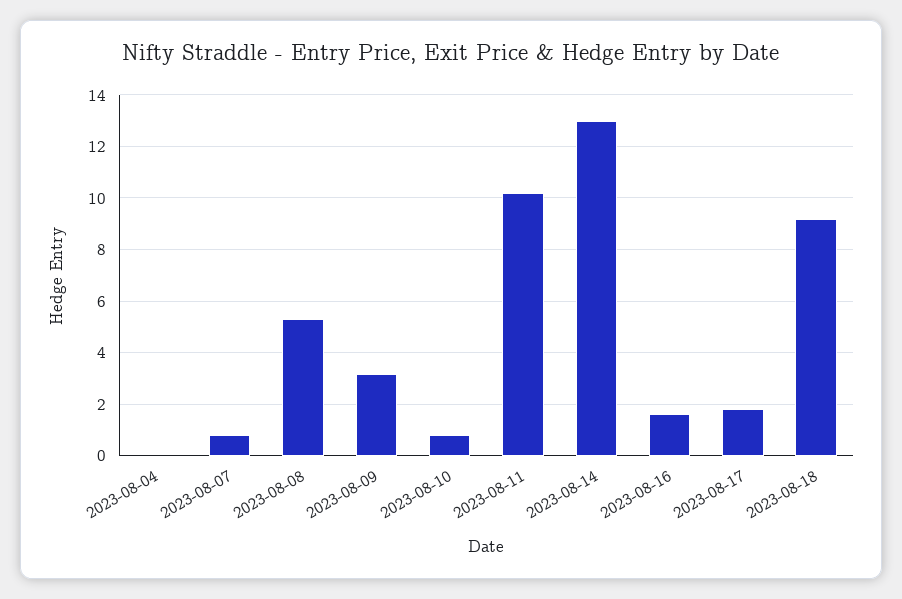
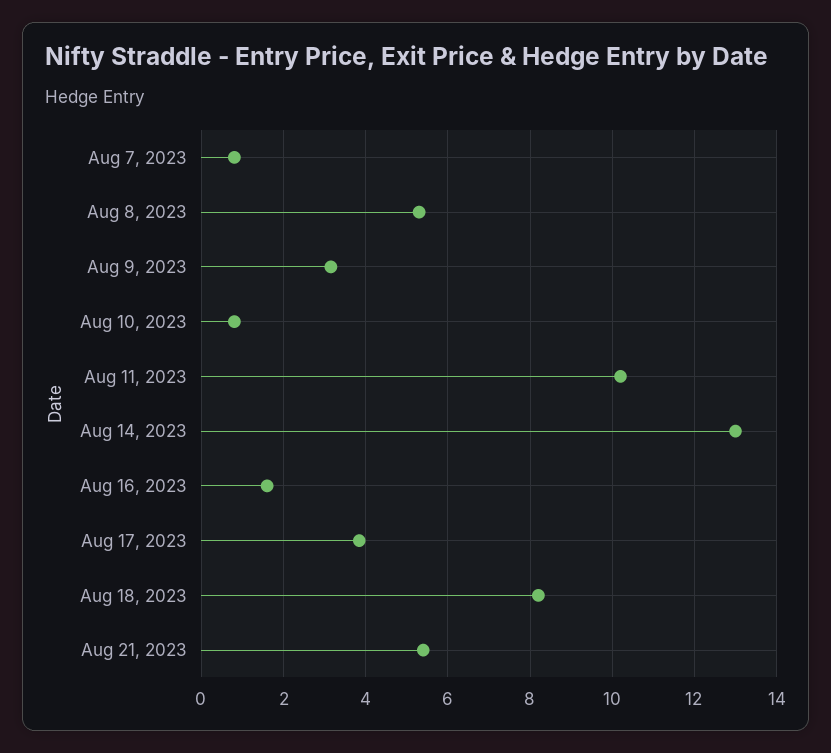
2023-08-04: 0 -> none
2023-08-17: 1.75 -> 3.8
2023-08-18: 9.25 -> 8.2
Aug 21, 2023: none -> 5.4

